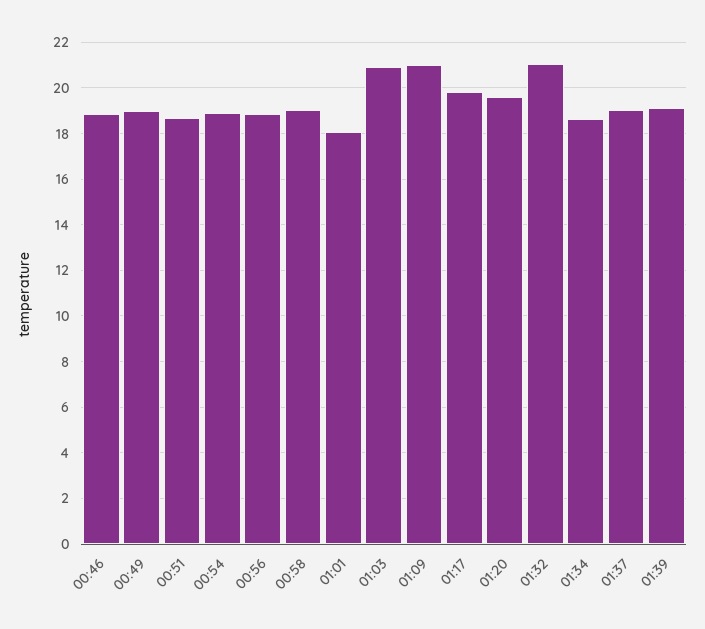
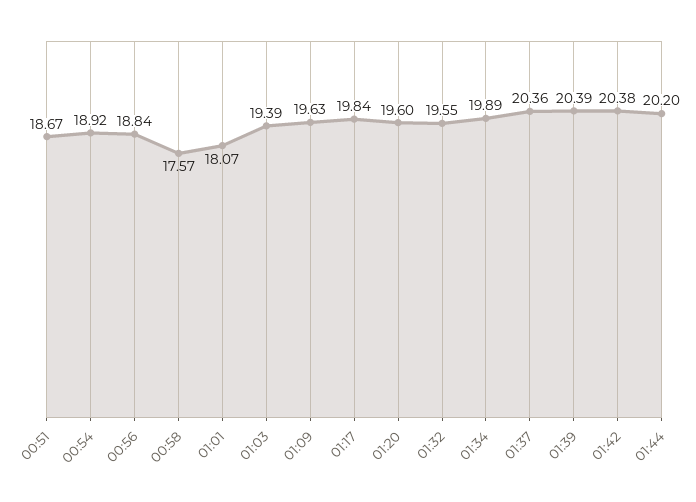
00:46: 19 -> none
00:49: 19 -> none
00:58: 19 -> 17.57
01:03: 21 -> 19.39
01:09: 21 -> 19.63
01:32: 21 -> 19.55
01:34: 18.5 -> 19.89
01:37: 19 -> 20.36
01:39: 19 -> 20.39
01:42: none -> 20.38
01:44: none -> 20.2

